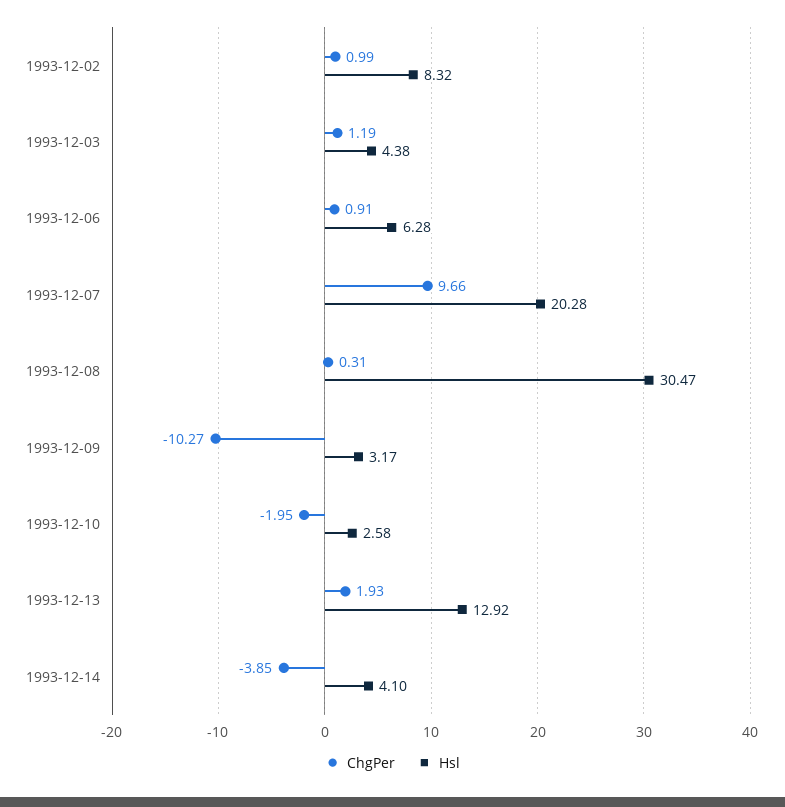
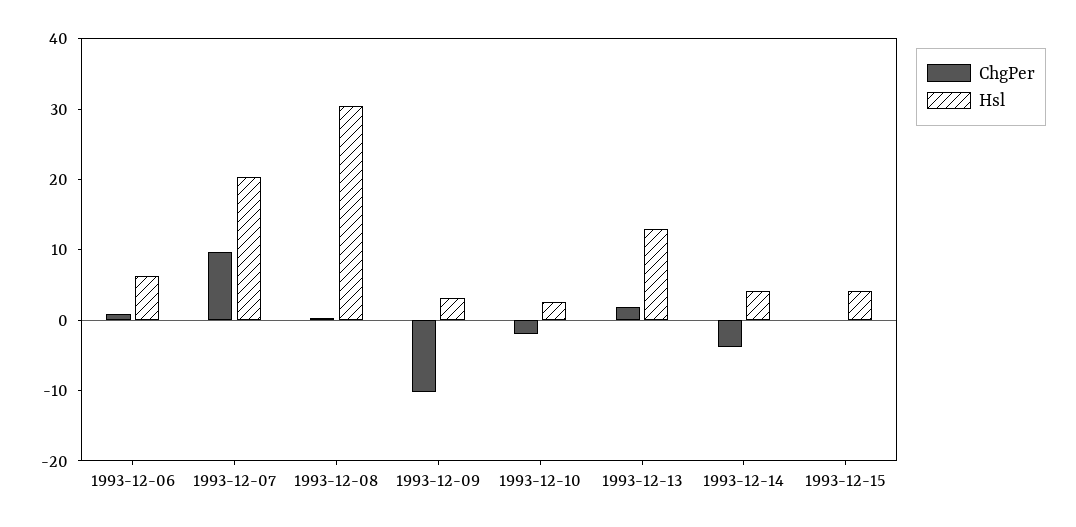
ChgPer, 1993-12-02: 0.99 -> none
Hsl, 1993-12-02: 8.32 -> none
ChgPer, 1993-12-03: 1.19 -> none
Hsl, 1993-12-03: 4.38 -> none
ChgPer, 1993-12-15: none -> 0
Hsl, 1993-12-15: none -> 4

